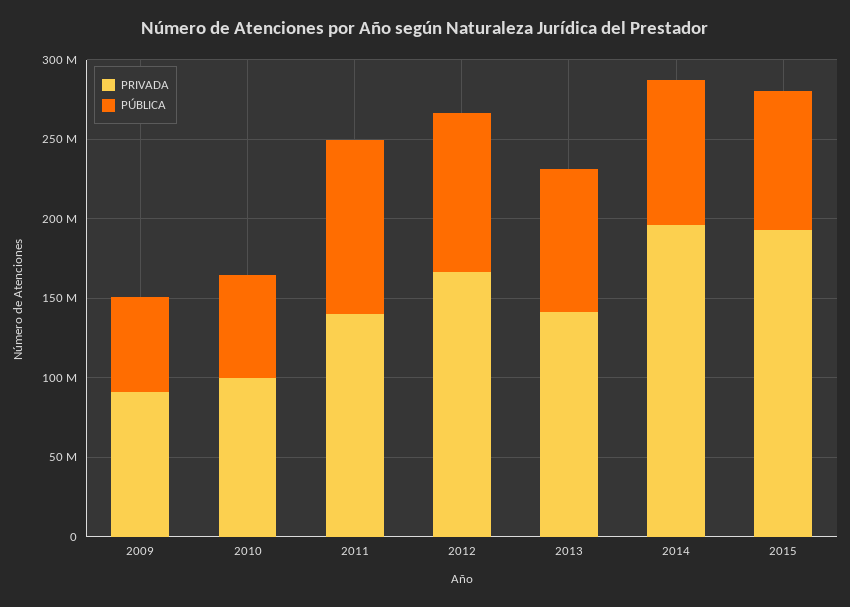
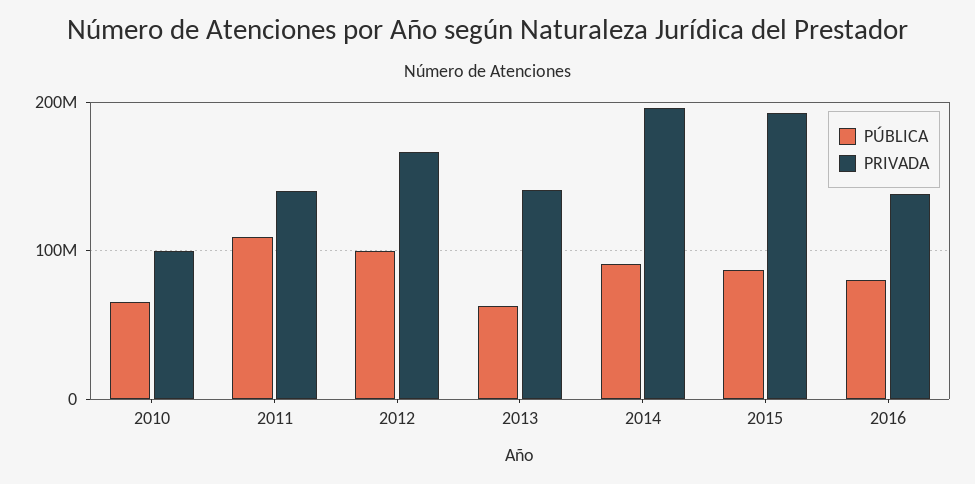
PRIVADA, 2009: 90000000 -> none
PÚBLICA, 2009: 60000000 -> none
PÚBLICA, 2013: 90000000 -> 60000000
PÚBLICA, 2016: none -> 80000000
PRIVADA, 2016: none -> 140000000

